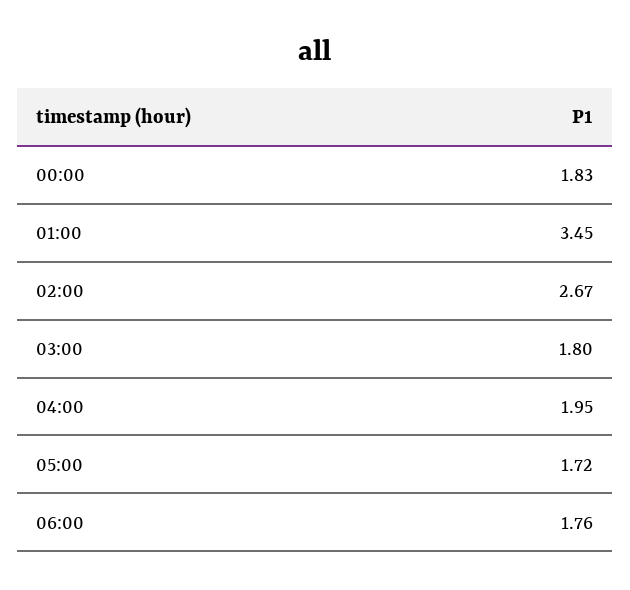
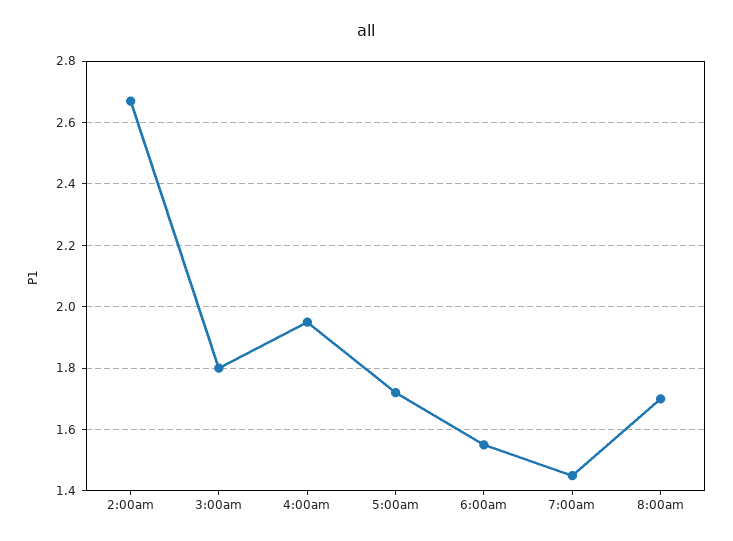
00:00: 1.83 -> none
01:00: 3.45 -> none
06:00: 1.76 -> 1.55
7:00am: none -> 1.45
8:00am: none -> 1.7

